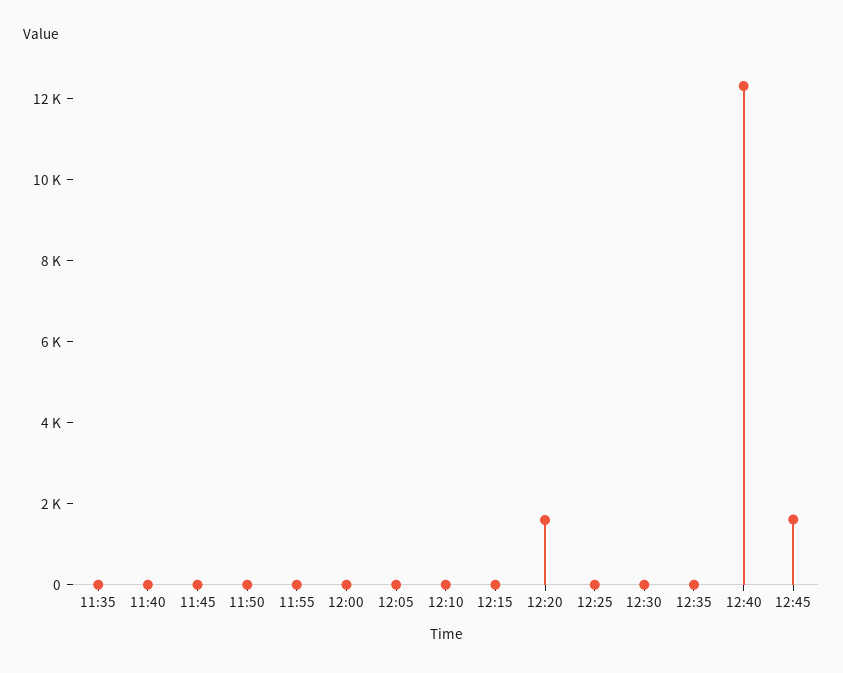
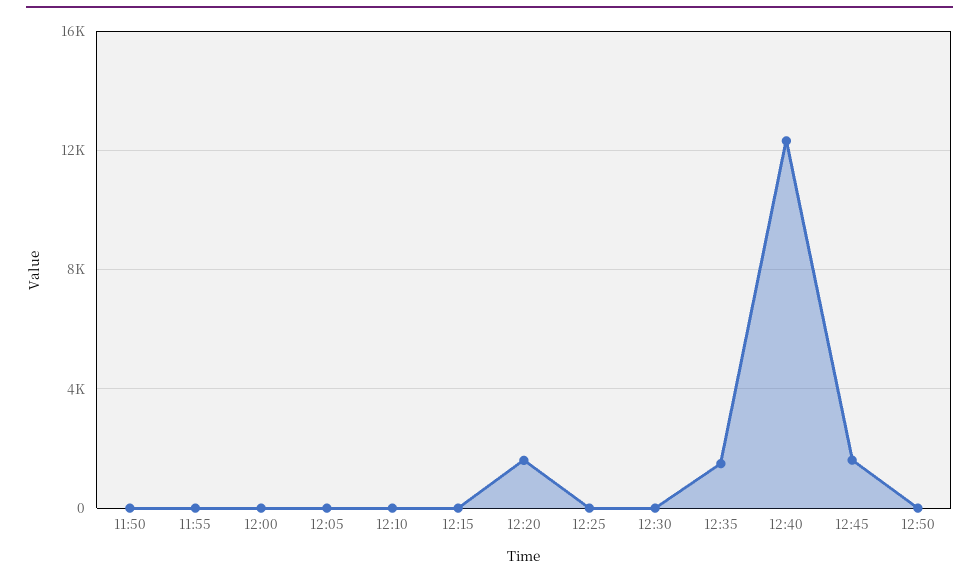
11:35: 0 -> none
11:40: 0 -> none
11:45: 0 -> none
12:35: 0 -> 1500
12:50: none -> 0

